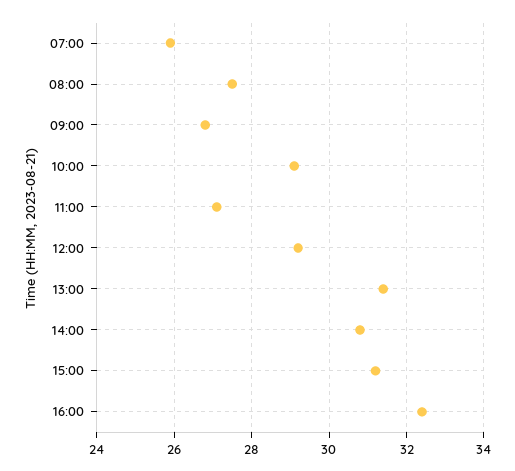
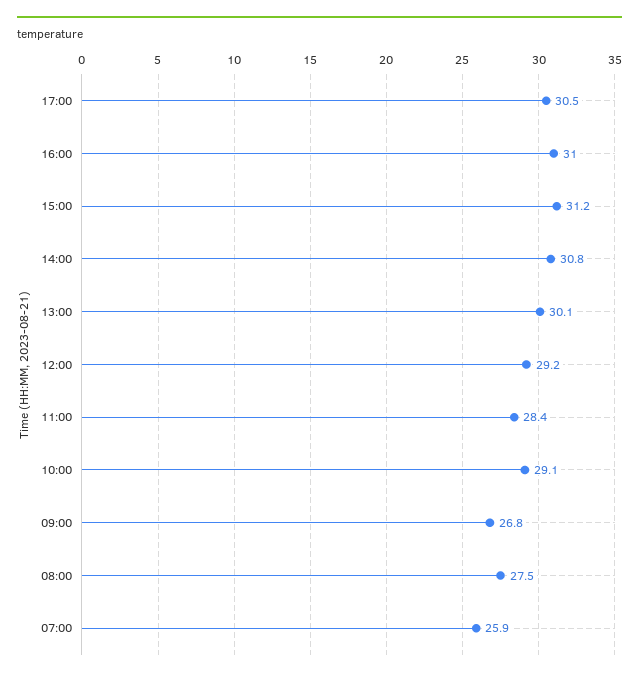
11:00: 27 -> 28.4
13:00: 31.5 -> 30.1
16:00: 32.5 -> 31
17:00: none -> 30.5

